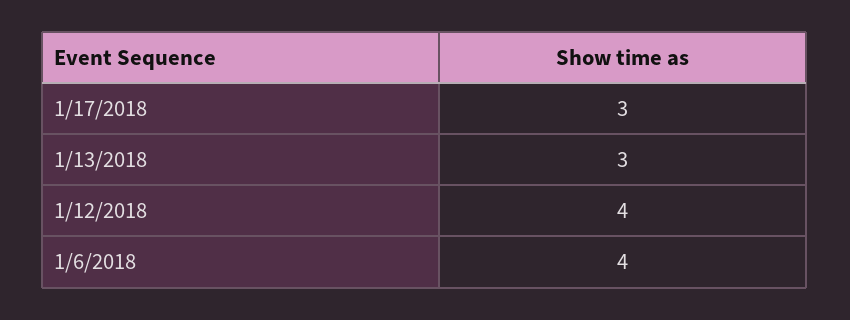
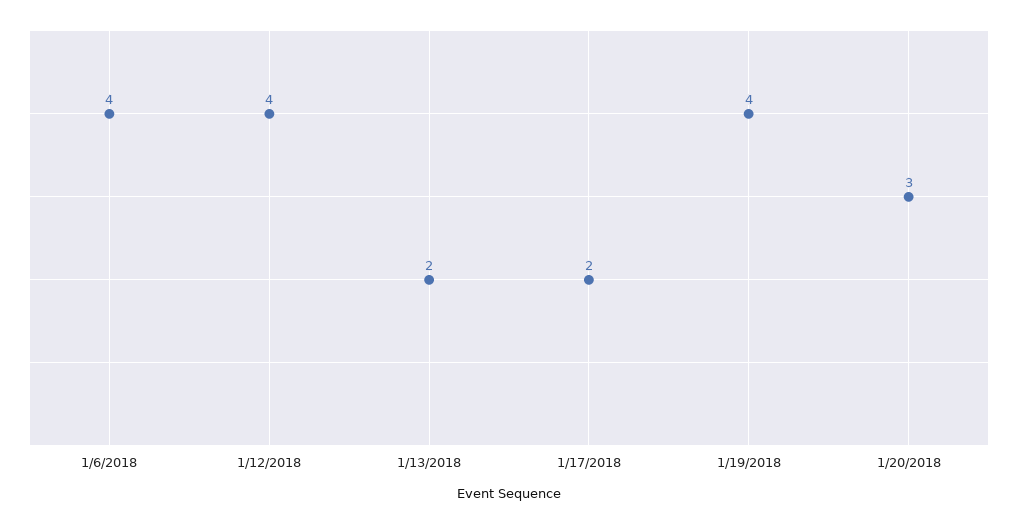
1/17/2018: 3 -> 2
1/13/2018: 3 -> 2
1/19/2018: none -> 4
1/20/2018: none -> 3

